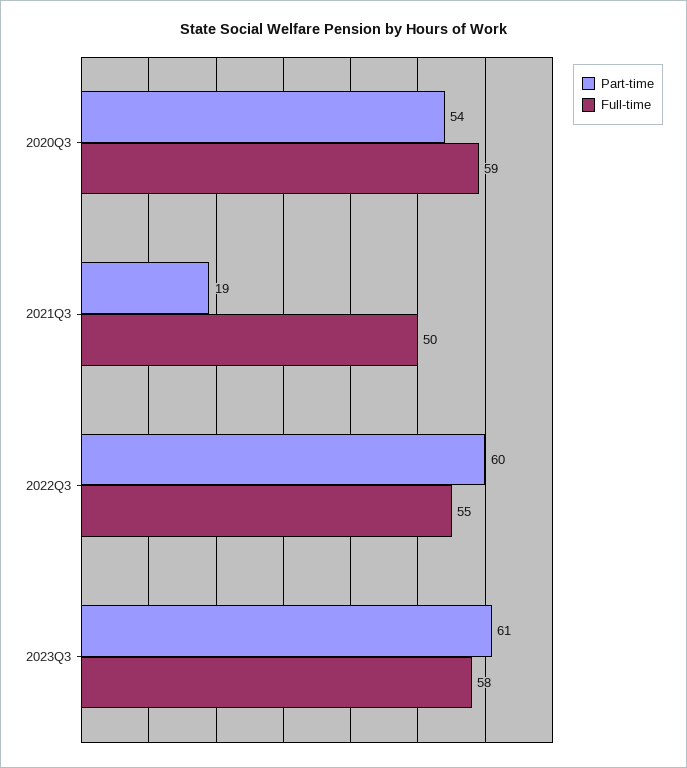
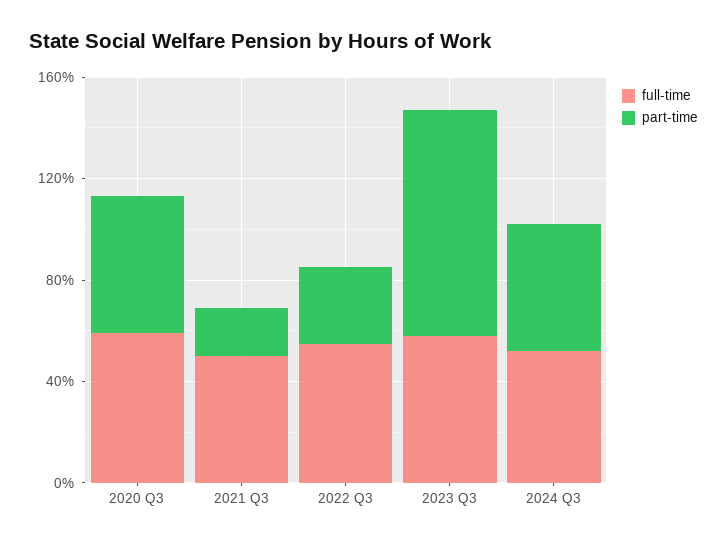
Part-time, 2022Q3: 60 -> 30
Part-time, 2023Q3: 61 -> 90
Full-time, 2024 Q3: none -> 50
Part-time, 2024 Q3: none -> 50

